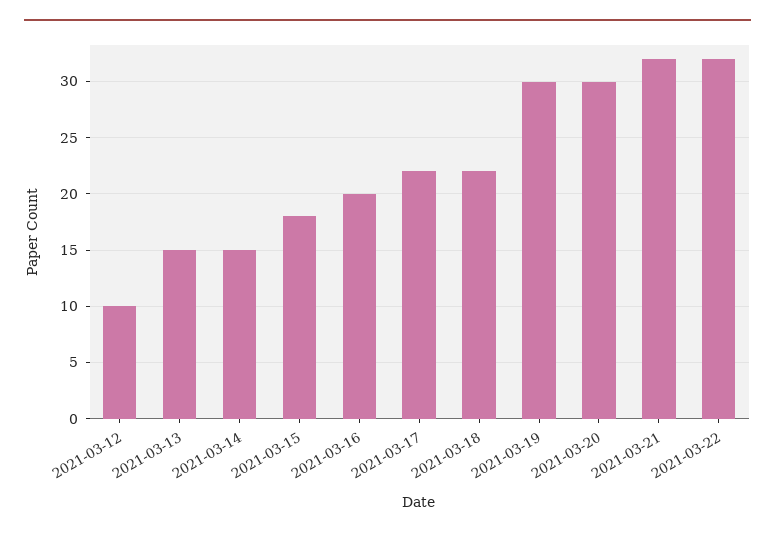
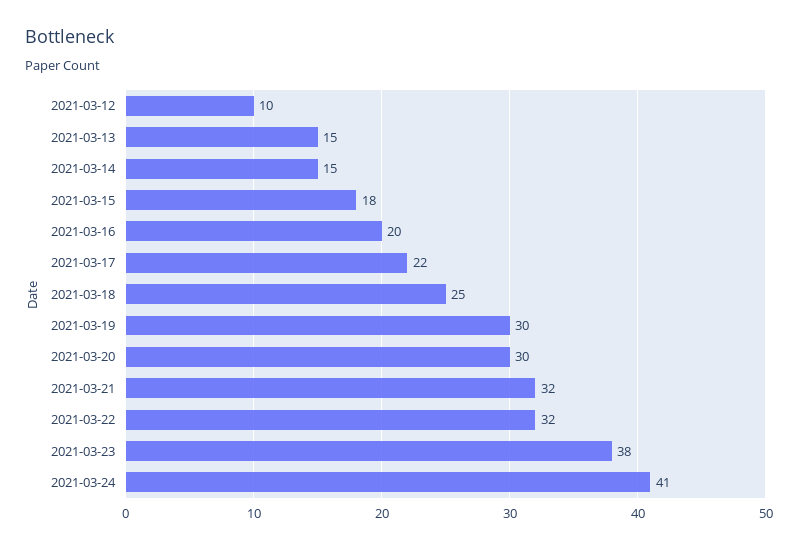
2021-03-18: 22 -> 25
2021-03-23: none -> 38
2021-03-24: none -> 41

